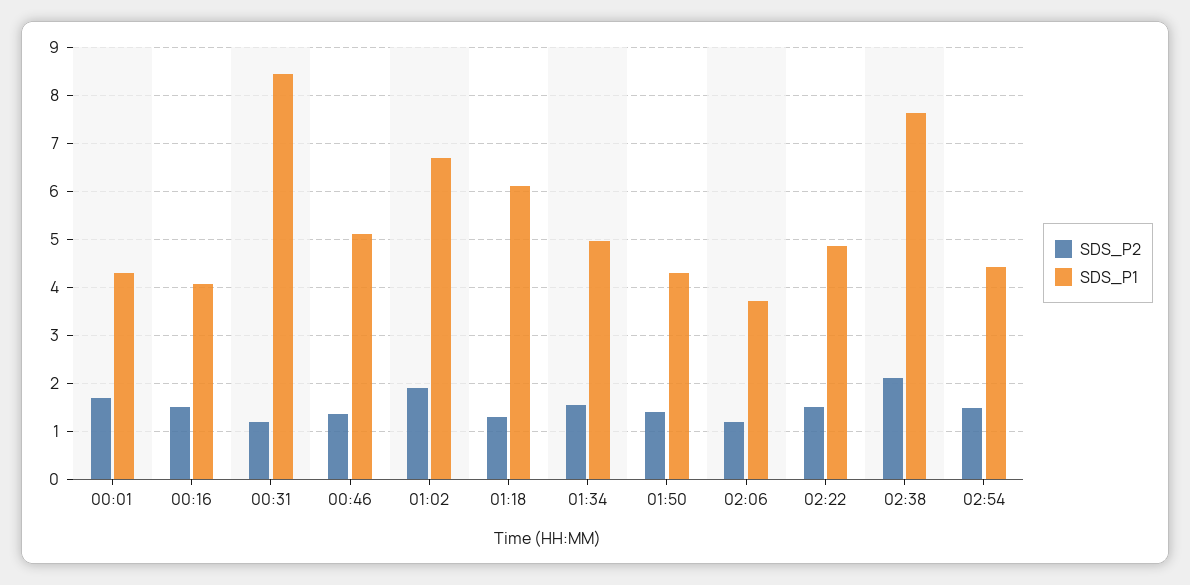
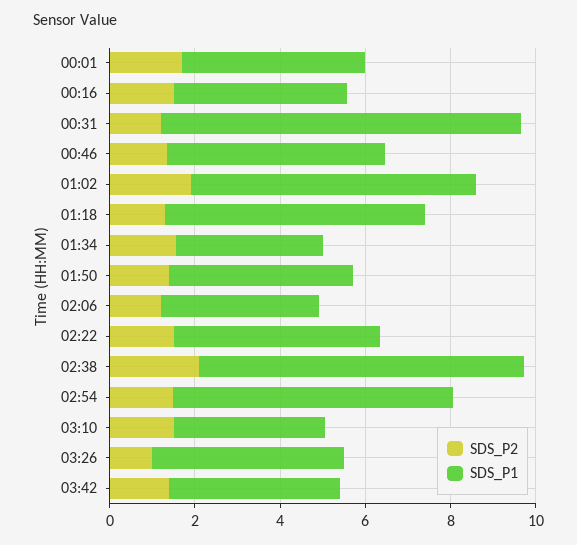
SDS_P1, 01:34: 5 -> 3.5
SDS_P1, 02:54: 4.4 -> 6.5
SDS_P2, 03:10: none -> 1.5
SDS_P1, 03:10: none -> 3.5
SDS_P2, 03:26: none -> 1
SDS_P1, 03:26: none -> 4.5
SDS_P2, 03:42: none -> 1.5
SDS_P1, 03:42: none -> 4

